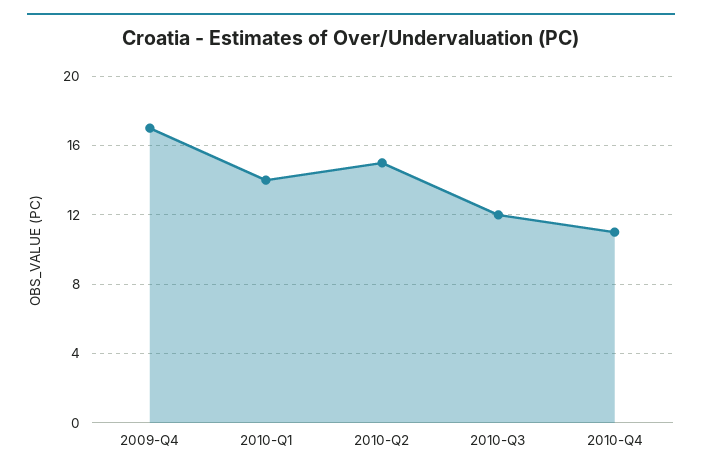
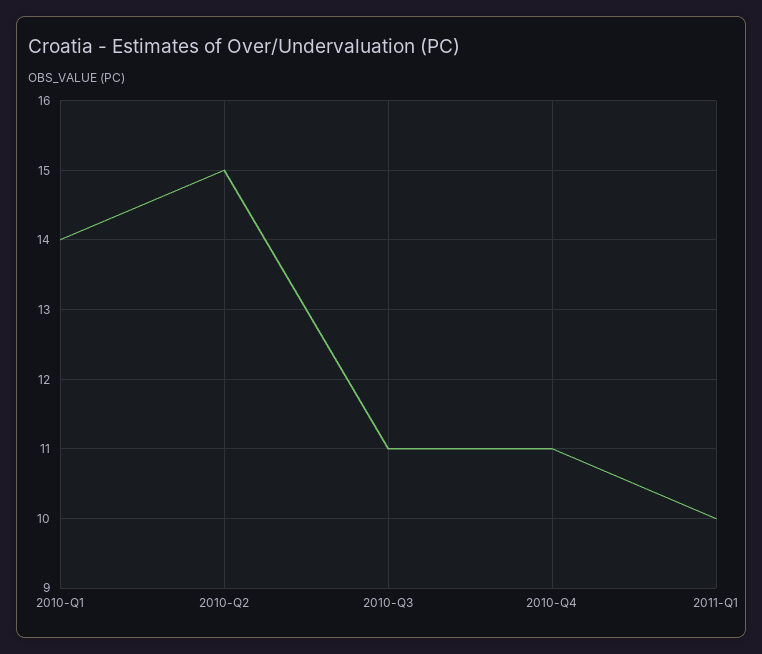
2009-Q4: 17 -> none
2010-Q3: 12 -> 11
2011-Q1: none -> 10

